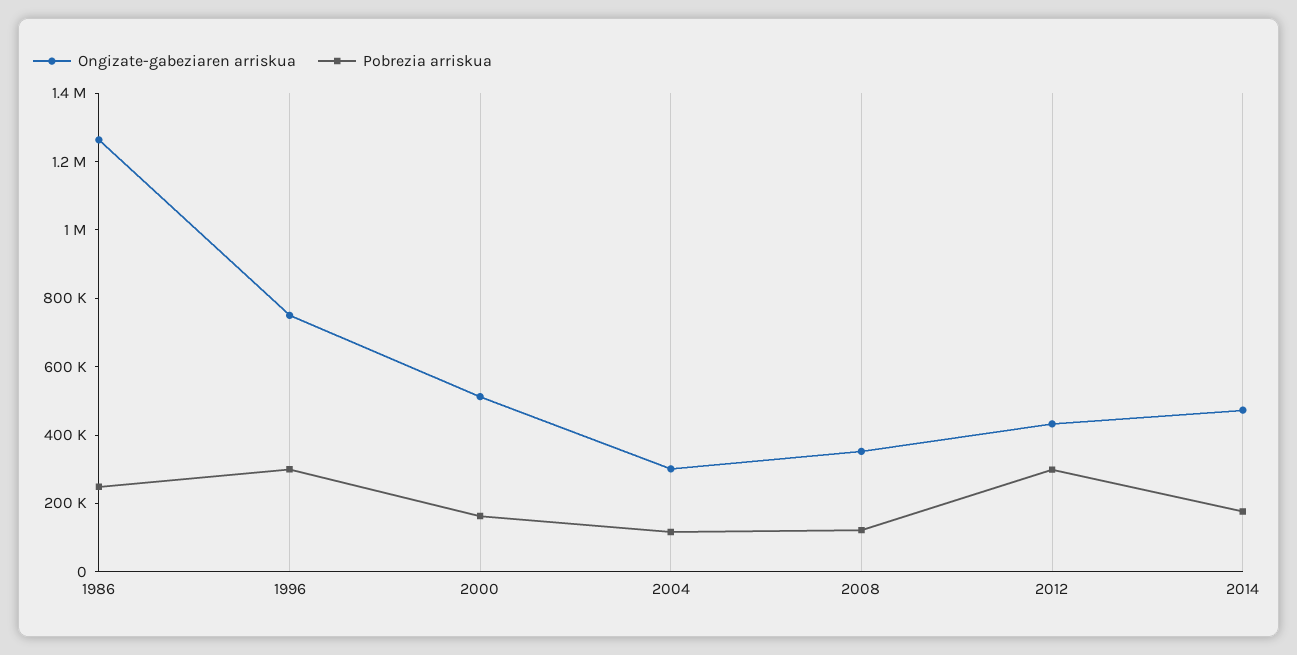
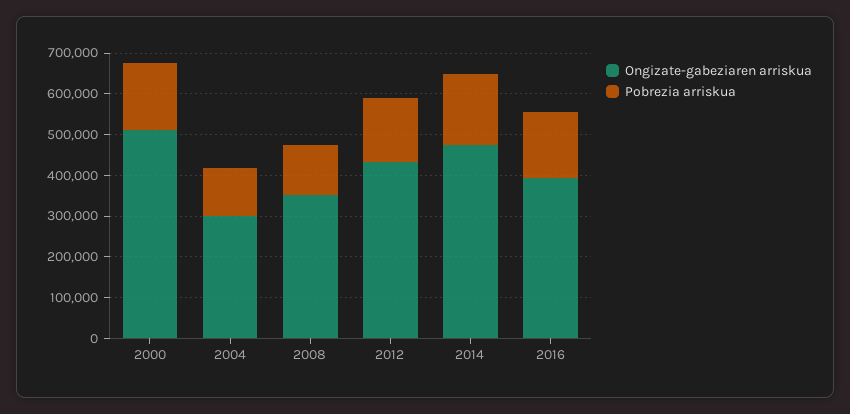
Ongizate-gabeziaren arriskua, 1986: 1250000 -> none
Pobrezia arriskua, 1986: 250000 -> none
Ongizate-gabeziaren arriskua, 1996: 750000 -> none
Pobrezia arriskua, 1996: 300000 -> none
Pobrezia arriskua, 2012: 300000 -> 160000
Ongizate-gabeziaren arriskua, 2016: none -> 400000
Pobrezia arriskua, 2016: none -> 160000

